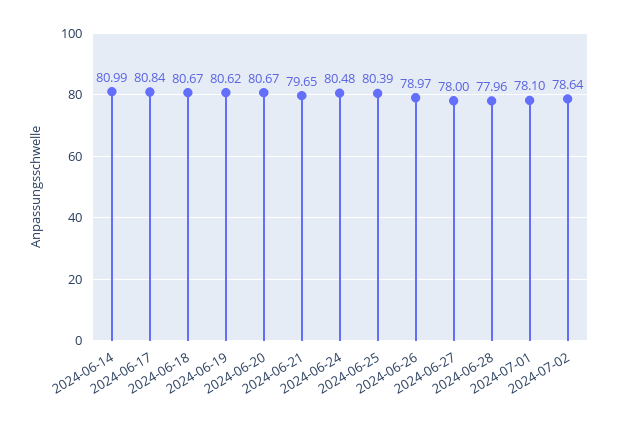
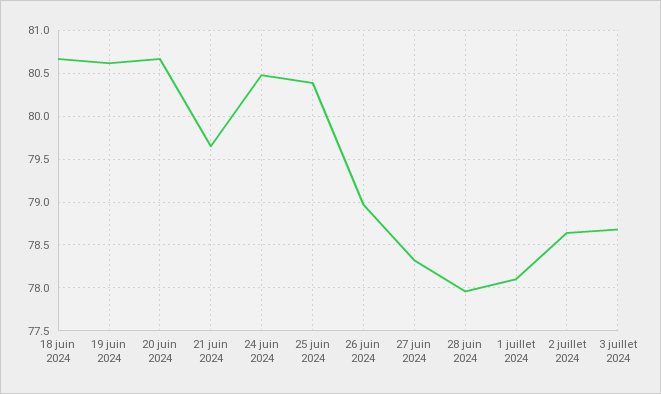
2024-06-14: 80.99 -> none
2024-06-17: 80.84 -> none
2024-06-27: 78 -> 78.3
3 juillet 2024: none -> 78.7

